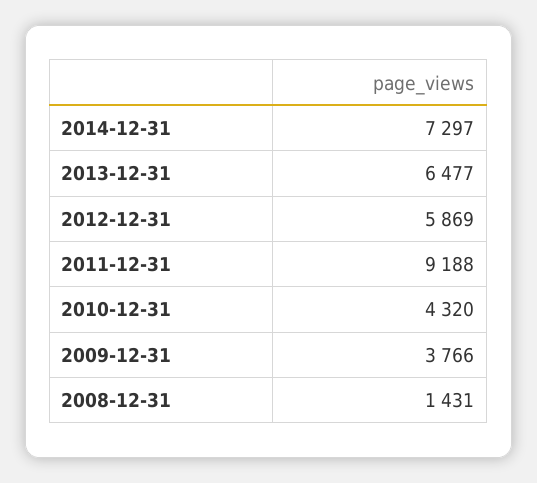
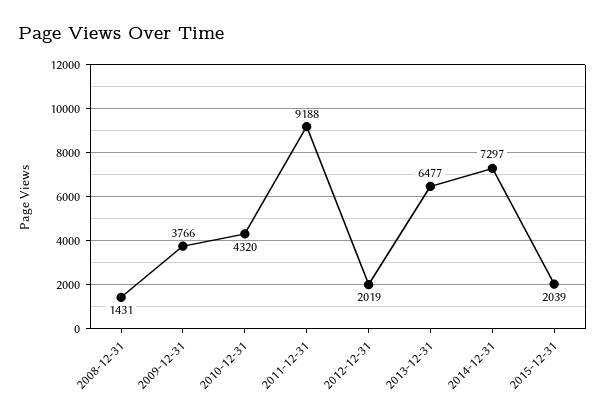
2012-12-31: 5869 -> 2019
2015-12-31: none -> 2039

